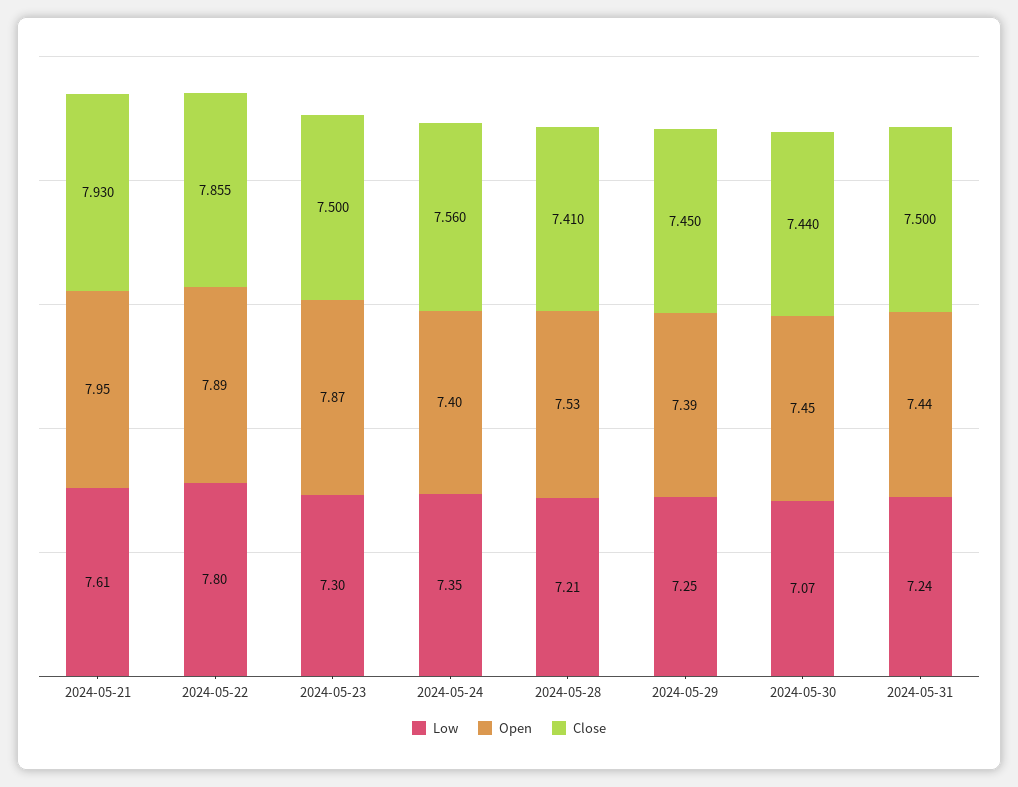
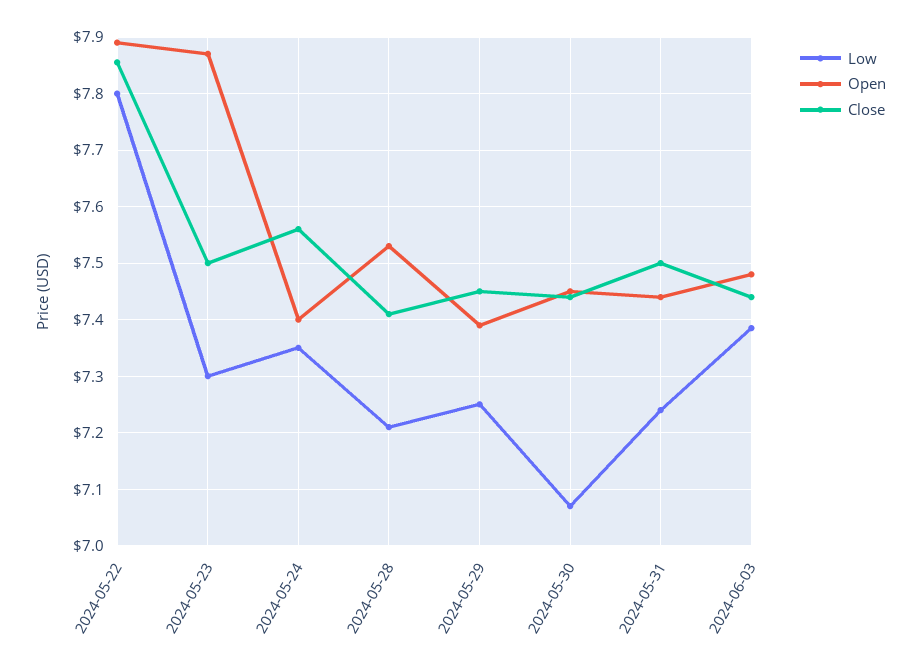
Low, 2024-05-21: 7.61 -> none
Open, 2024-05-21: 7.95 -> none
Close, 2024-05-21: 7.93 -> none
Low, 2024-06-03: none -> 7.38
Open, 2024-06-03: none -> 7.48
Close, 2024-06-03: none -> 7.44

